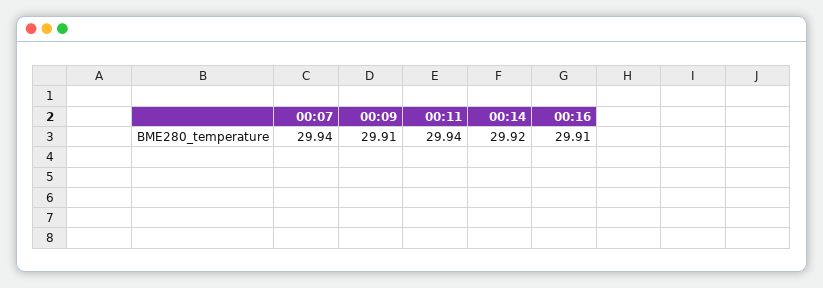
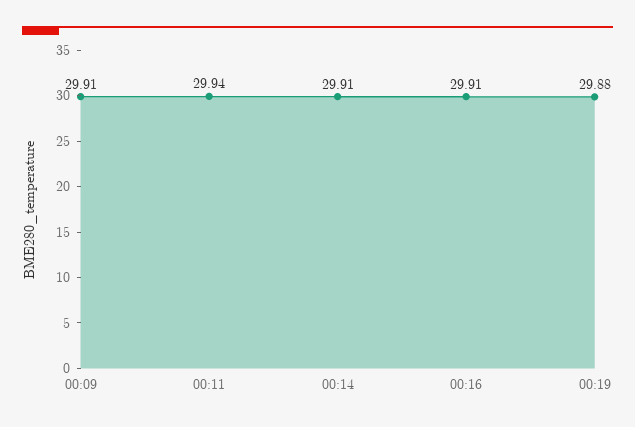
00:07: 29.94 -> none
00:14: 29.92 -> 29.91
00:19: none -> 29.88

